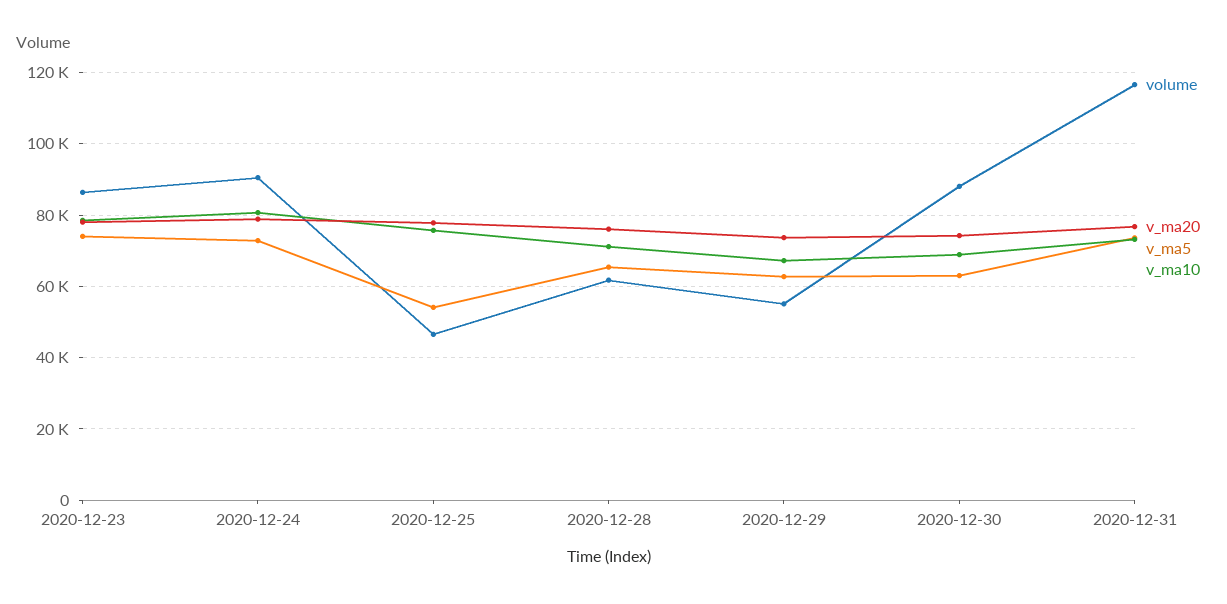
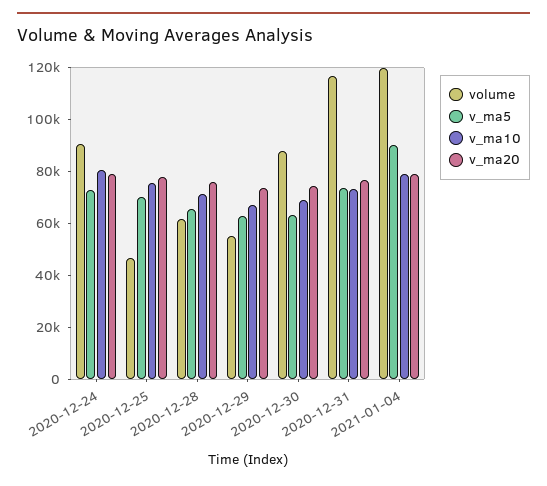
volume, 2020-12-23: 86000 -> none
v_ma20, 2020-12-23: 78000 -> none
v_ma5, 2020-12-23: 74000 -> none
v_ma10, 2020-12-23: 78000 -> none
v_ma5, 2020-12-25: 54000 -> 70000
volume, 2021-01-04: none -> 120000
v_ma5, 2021-01-04: none -> 90000
v_ma10, 2021-01-04: none -> 80000
v_ma20, 2021-01-04: none -> 80000

